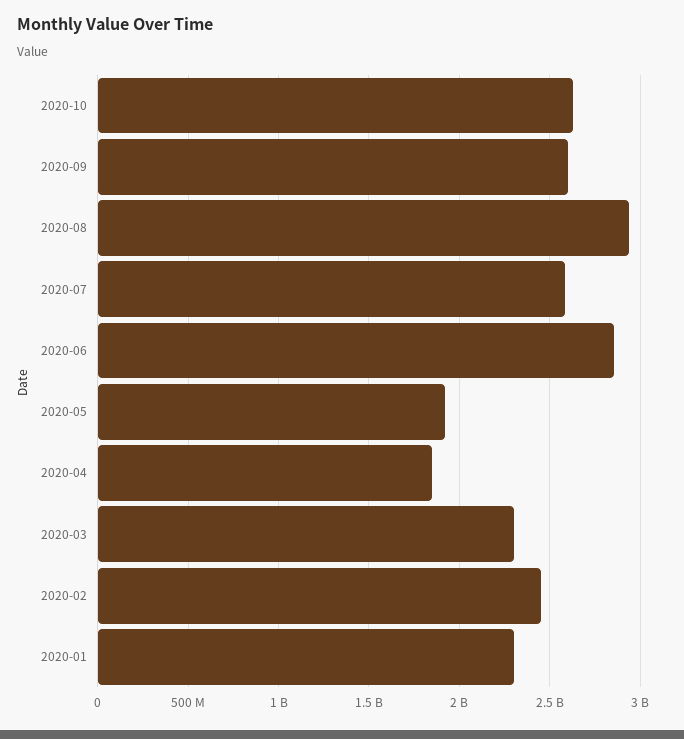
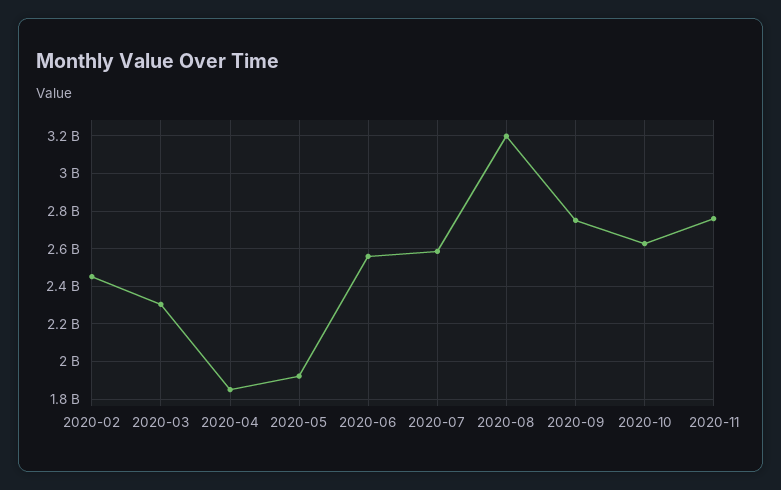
2020-09: 2600000000 -> 2750000000
2020-08: 2950000000 -> 3200000000
2020-06: 2850000000 -> 2550000000
2020-01: 2300000000 -> none
2020-11: none -> 2750000000

